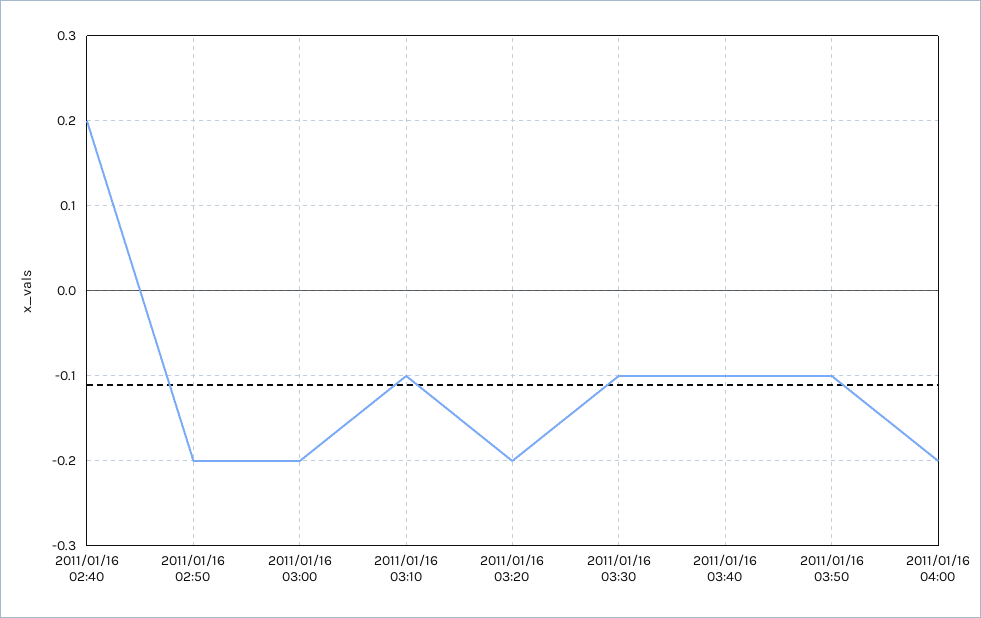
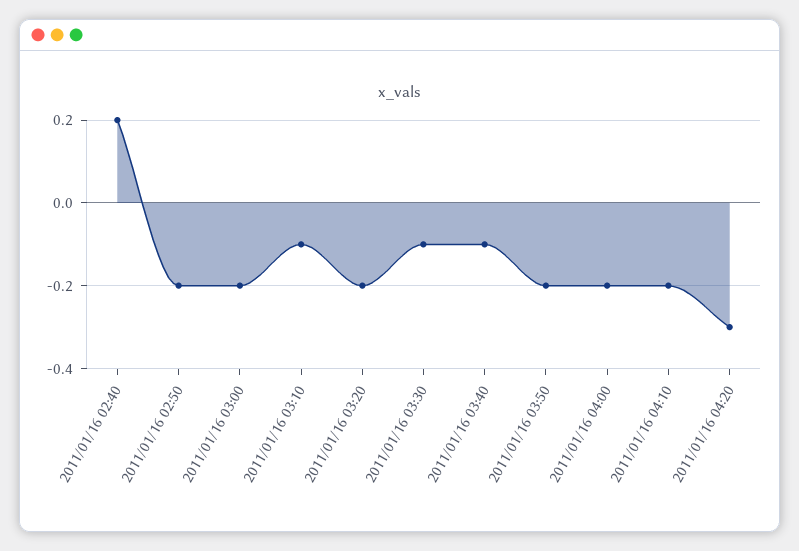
2011/01/16 03:50: -0.1 -> -0.2
2011/01/16 04:10: none -> -0.2
2011/01/16 04:20: none -> -0.3

